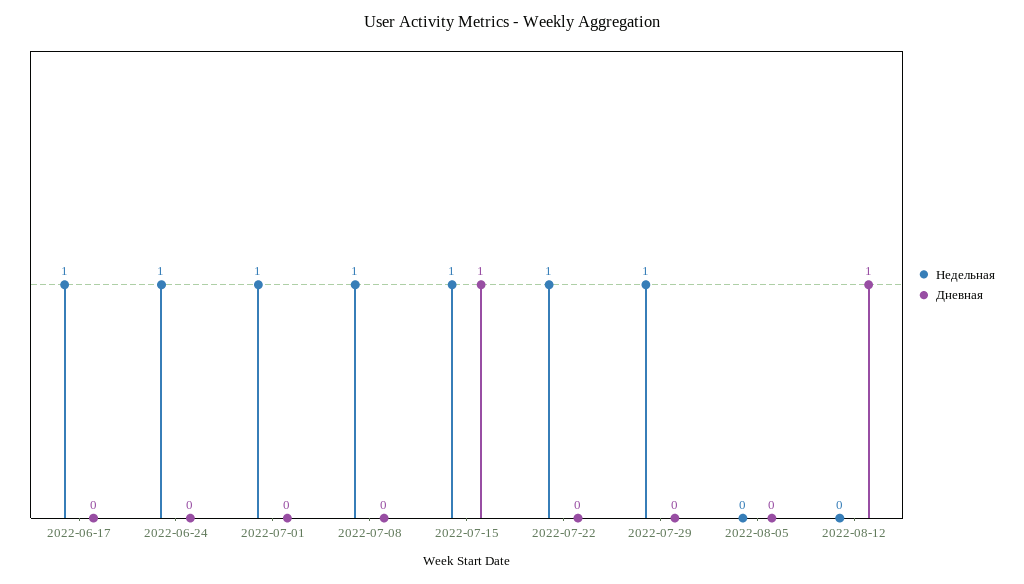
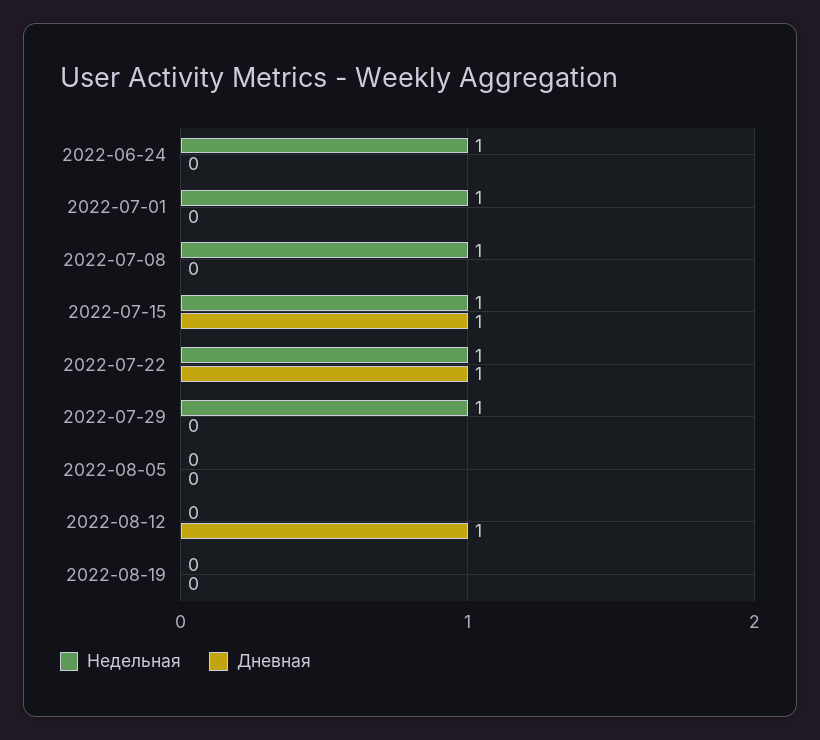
Недельная, 2022-06-17: 1 -> none
Дневная, 2022-06-17: 0 -> none
Дневная, 2022-07-22: 0 -> 1
Недельная, 2022-08-19: none -> 0
Дневная, 2022-08-19: none -> 0

